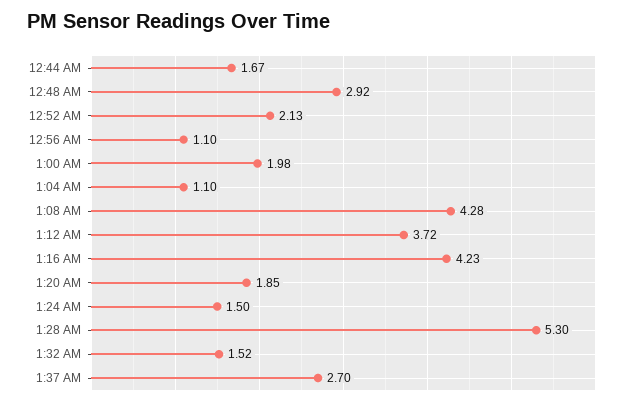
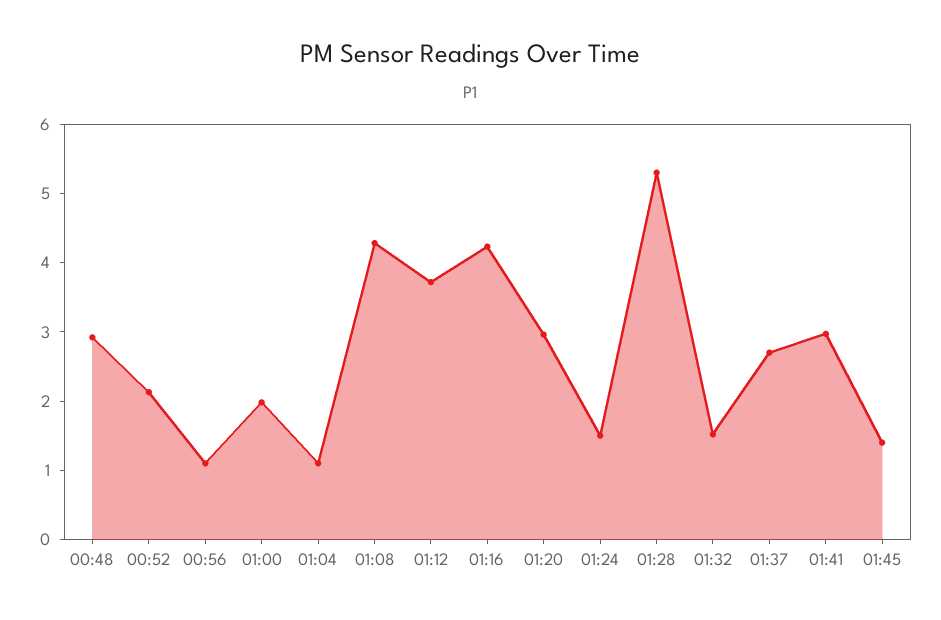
12:44 AM: 1.67 -> none
1:20 AM: 1.85 -> 3
01:41: none -> 3
01:45: none -> 1.4

